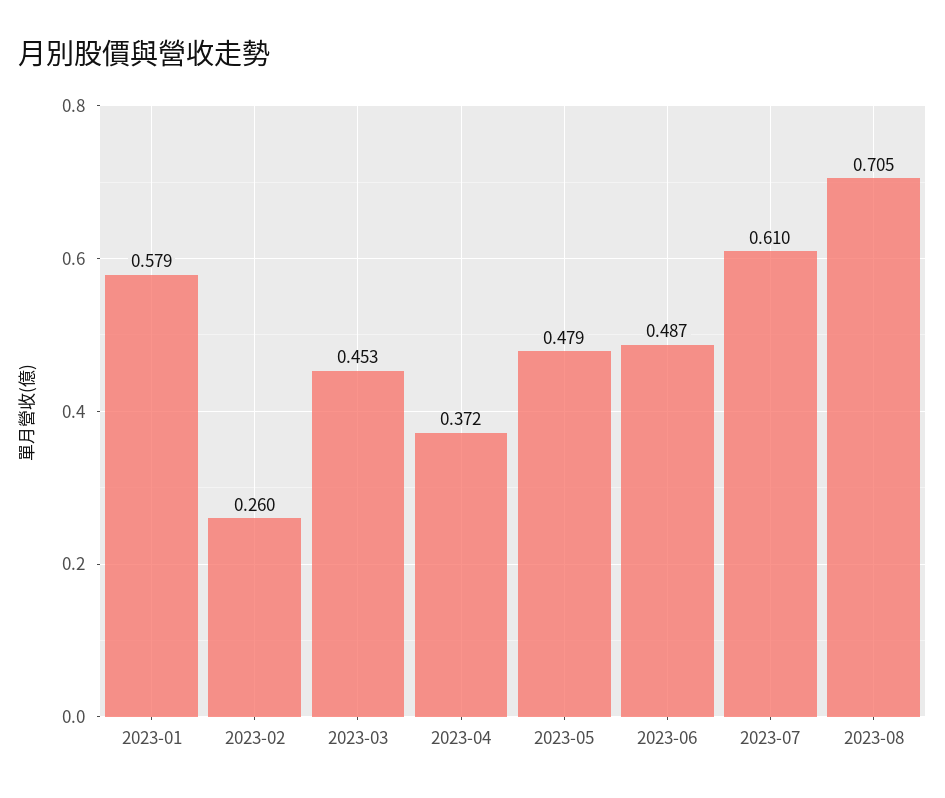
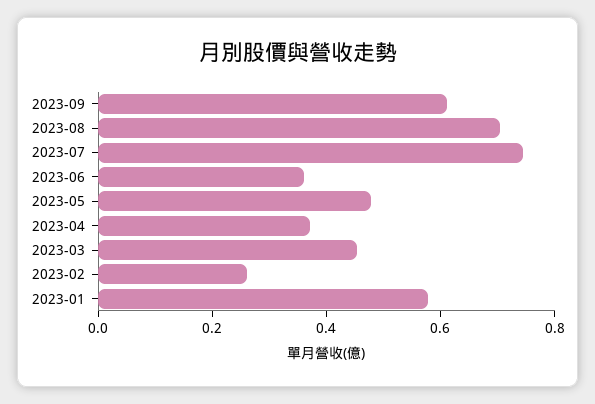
2023-06: 0.487 -> 0.35
2023-07: 0.61 -> 0.75
2023-09: none -> 0.6

